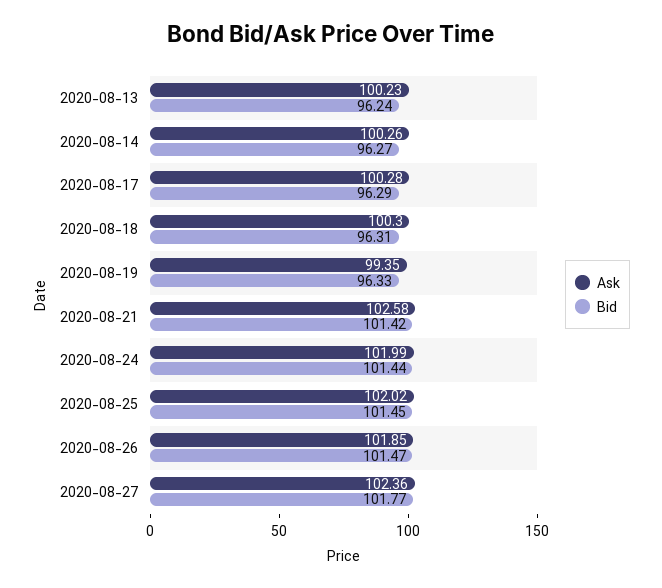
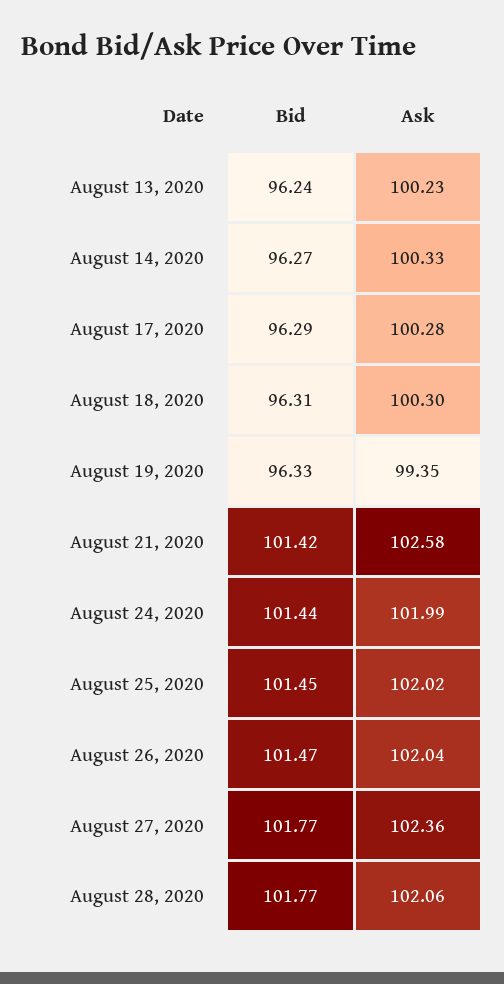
Ask, 2020-08-14: 100.26 -> 100.33
Ask, 2020-08-26: 101.85 -> 102.04
Bid, August 28, 2020: none -> 101.77
Ask, August 28, 2020: none -> 102.06

